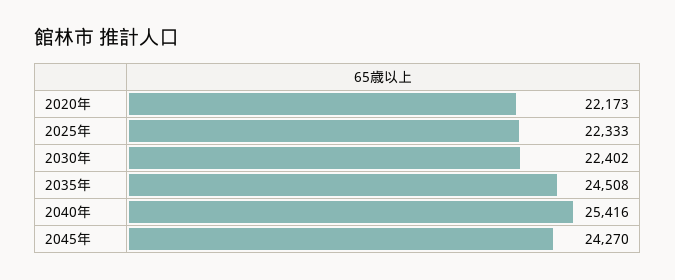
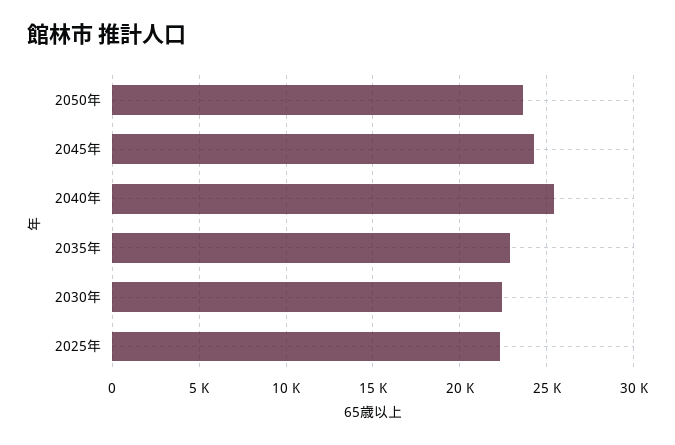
2020年: 22173 -> none
2035年: 24508 -> 23000
2050年: none -> 23500

